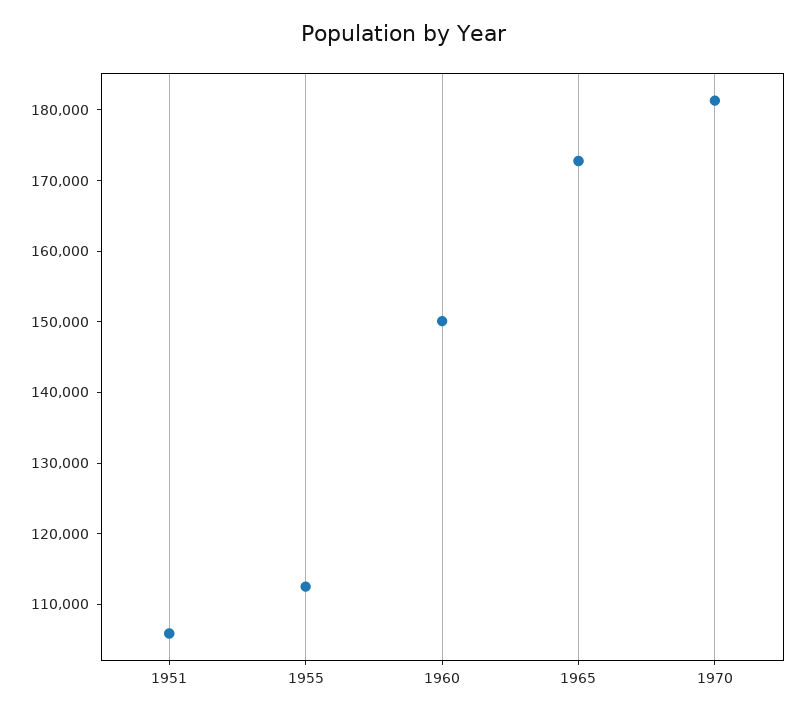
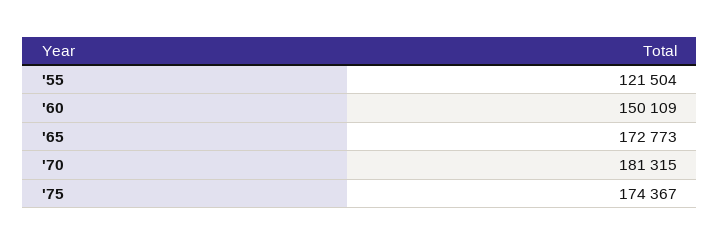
1951: 106000 -> none
1955: 112000 -> 121504
'75: none -> 174367

